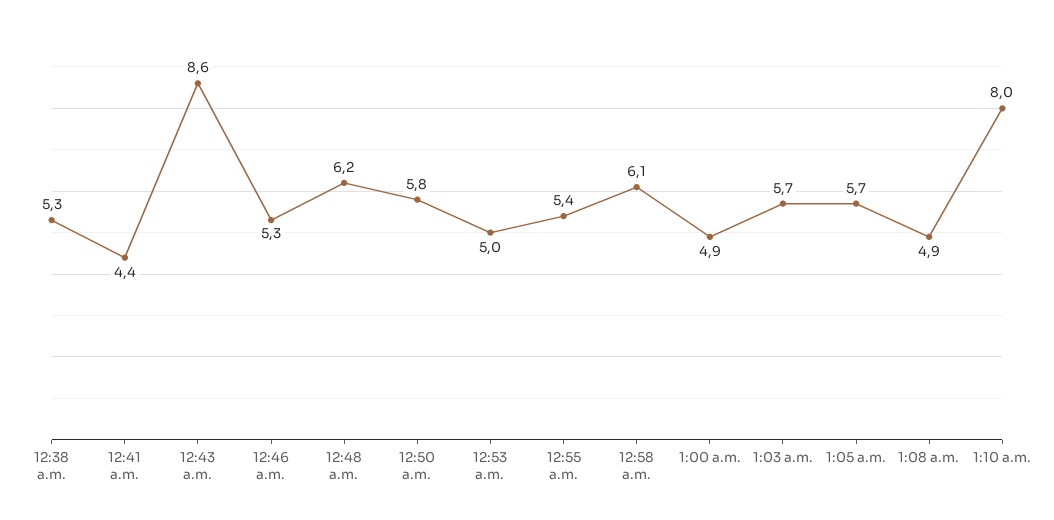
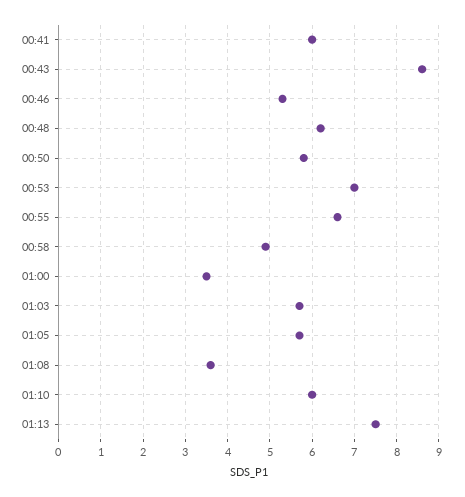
12:38 a.m.: 5.3 -> none
12:41 a.m.: 4.4 -> 6
12:53 a.m.: 5 -> 7
12:55 a.m.: 5.4 -> 6.5
12:58 a.m.: 6.1 -> 5
1:00 a.m.: 4.9 -> 3.5
1:08 a.m.: 4.9 -> 3.5
1:10 a.m.: 8 -> 6
01:13: none -> 7.5

